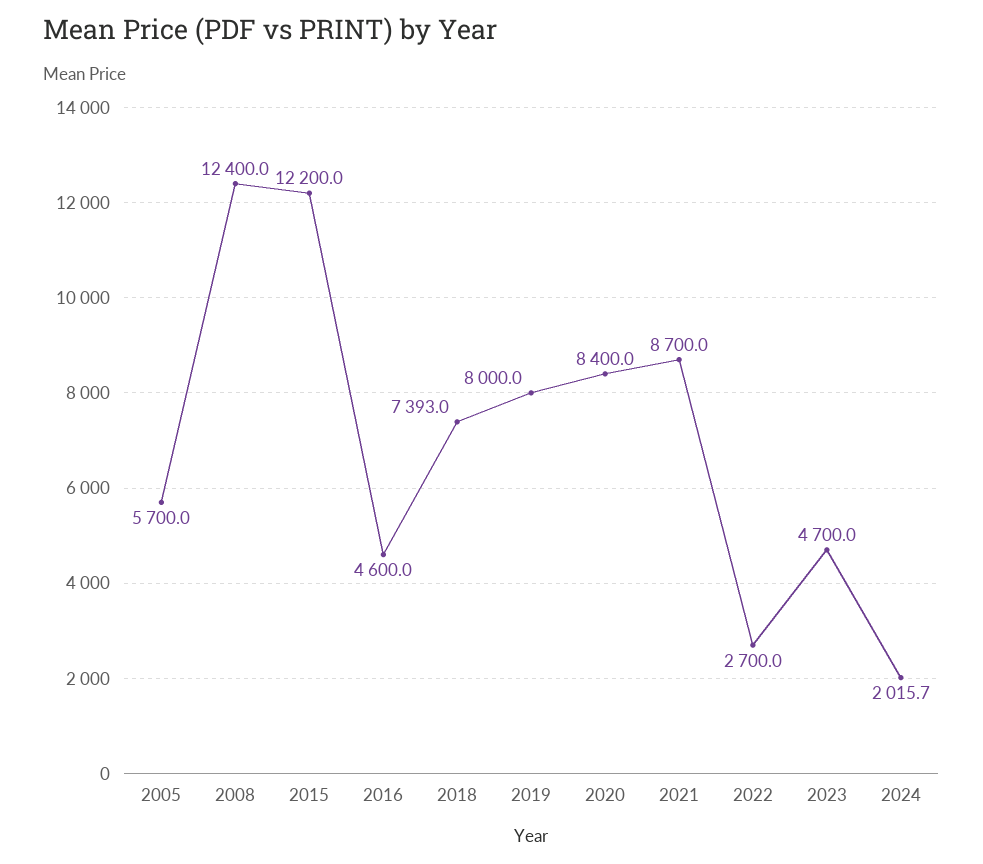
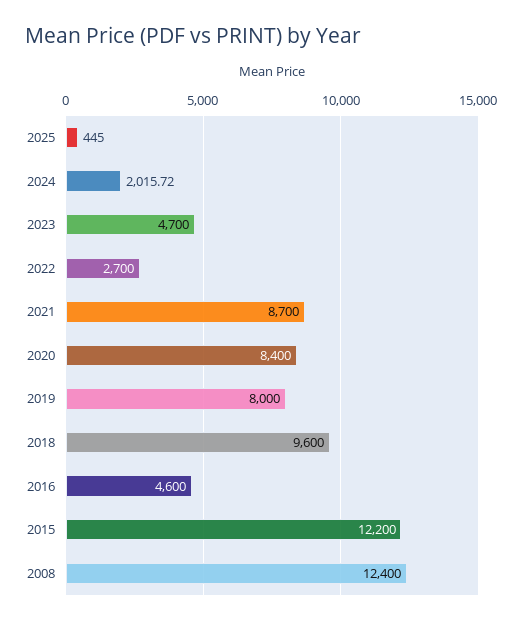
2005: 5700 -> none
2018: 7393 -> 9600
2025: none -> 445

